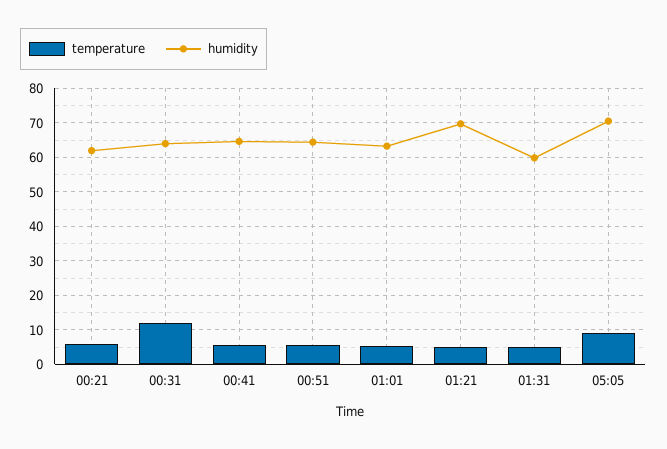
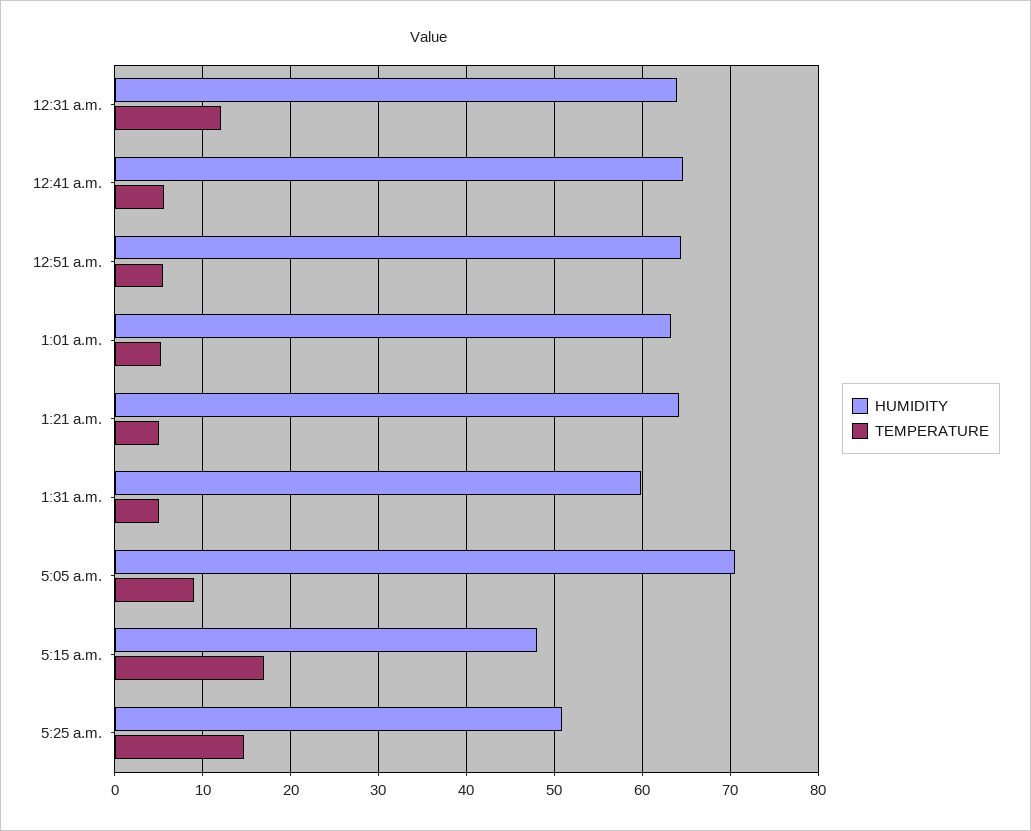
temperature, 00:21: 6 -> none
humidity, 00:21: 62 -> none
humidity, 01:21: 70 -> 64
humidity, 5:15 a.m.: none -> 48
temperature, 5:15 a.m.: none -> 17
humidity, 5:25 a.m.: none -> 51
temperature, 5:25 a.m.: none -> 15

